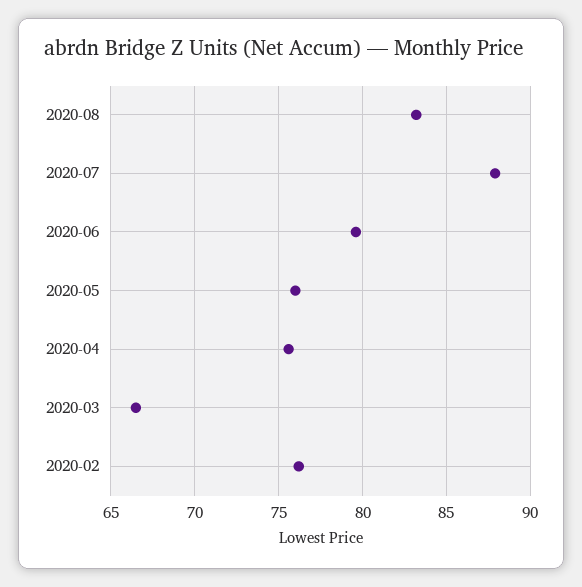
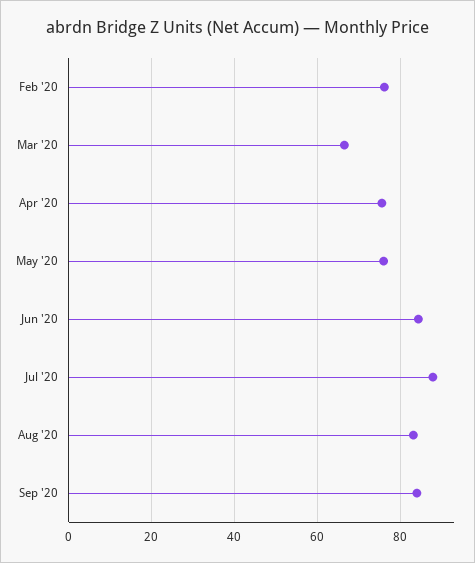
2020-06: 79.5 -> 84
Sep '20: none -> 84

